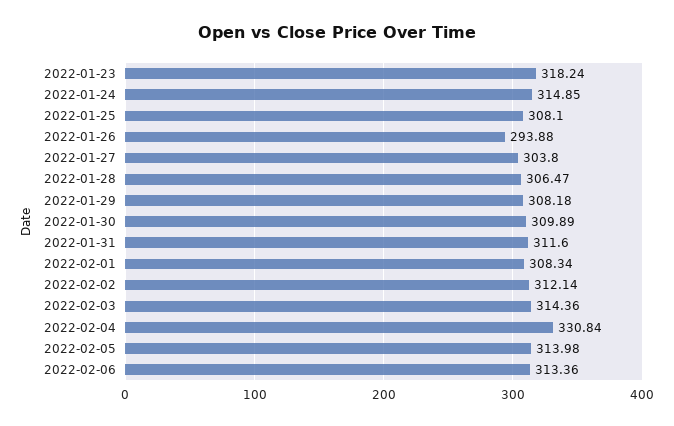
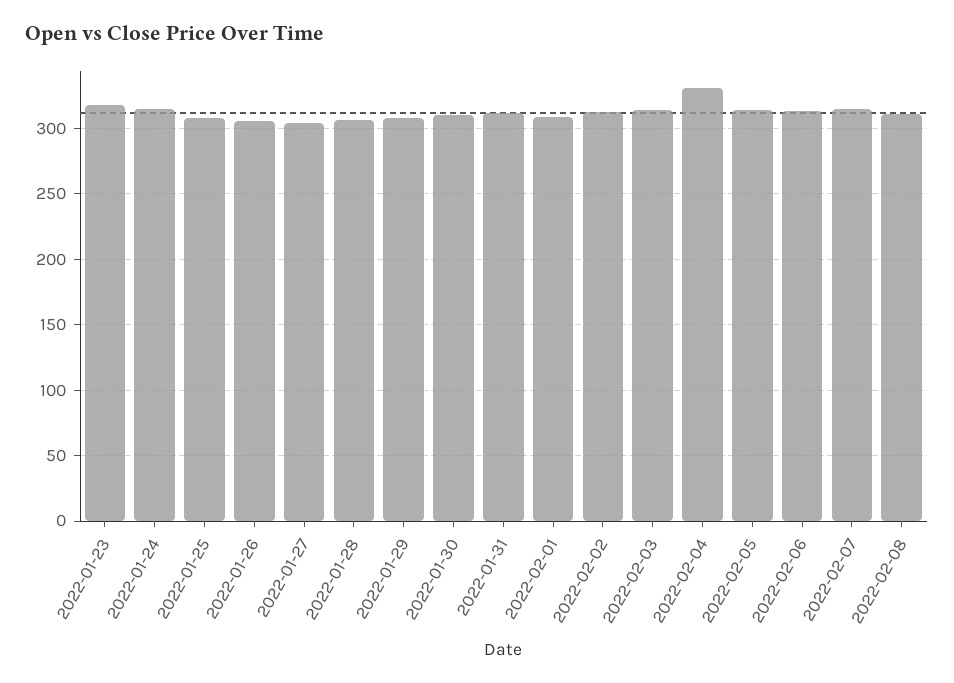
2022-01-26: 293.88 -> 305
2022-02-07: none -> 315
2022-02-08: none -> 310

